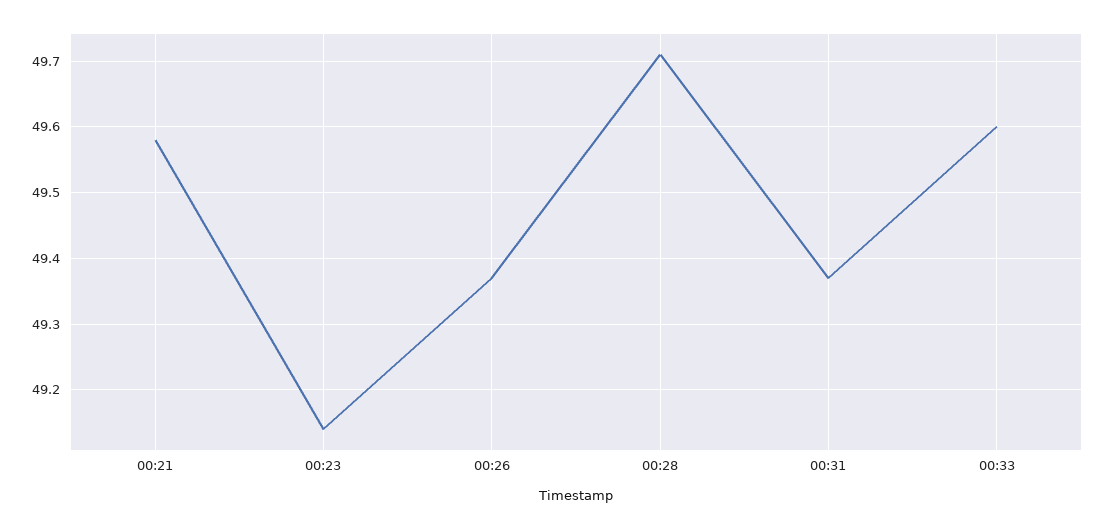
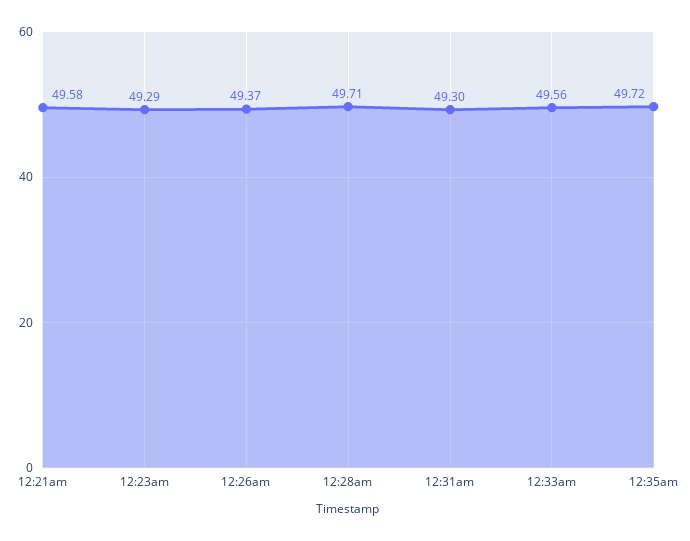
00:23: 49.14 -> 49.29
00:31: 49.37 -> 49.3
00:33: 49.6 -> 49.56
12:35am: none -> 49.72

